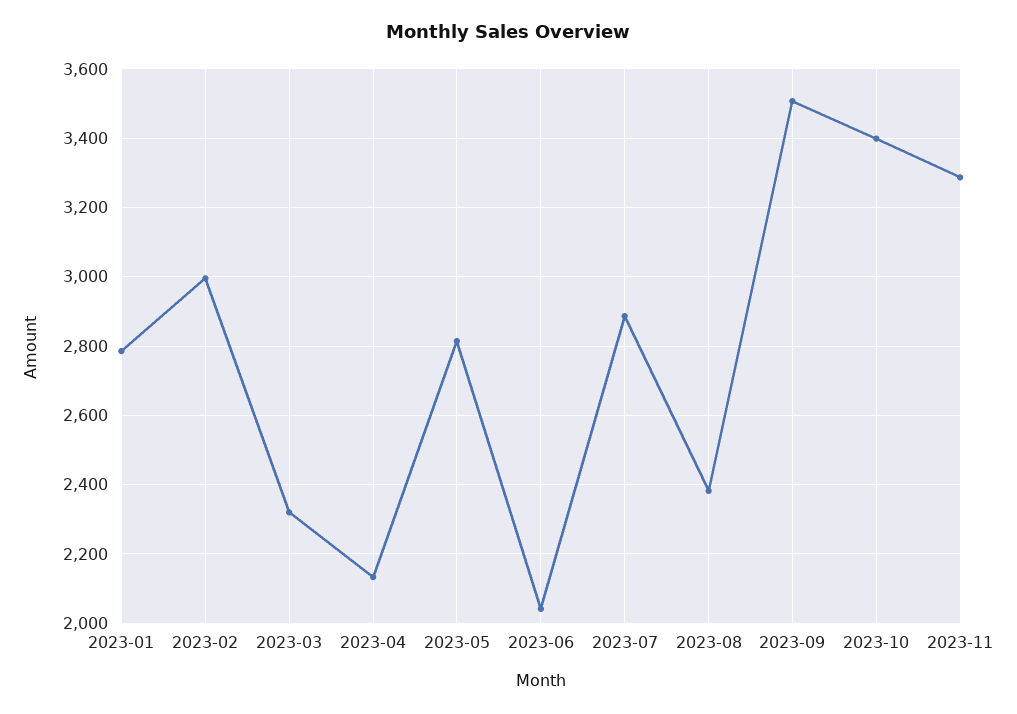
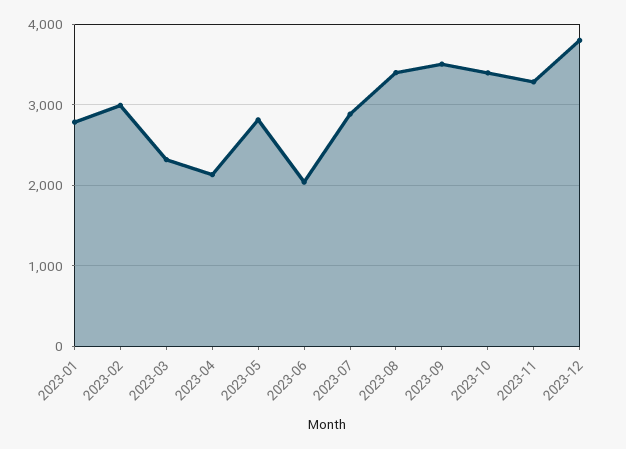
2023-08: 2380 -> 3400
2023-12: none -> 3800

